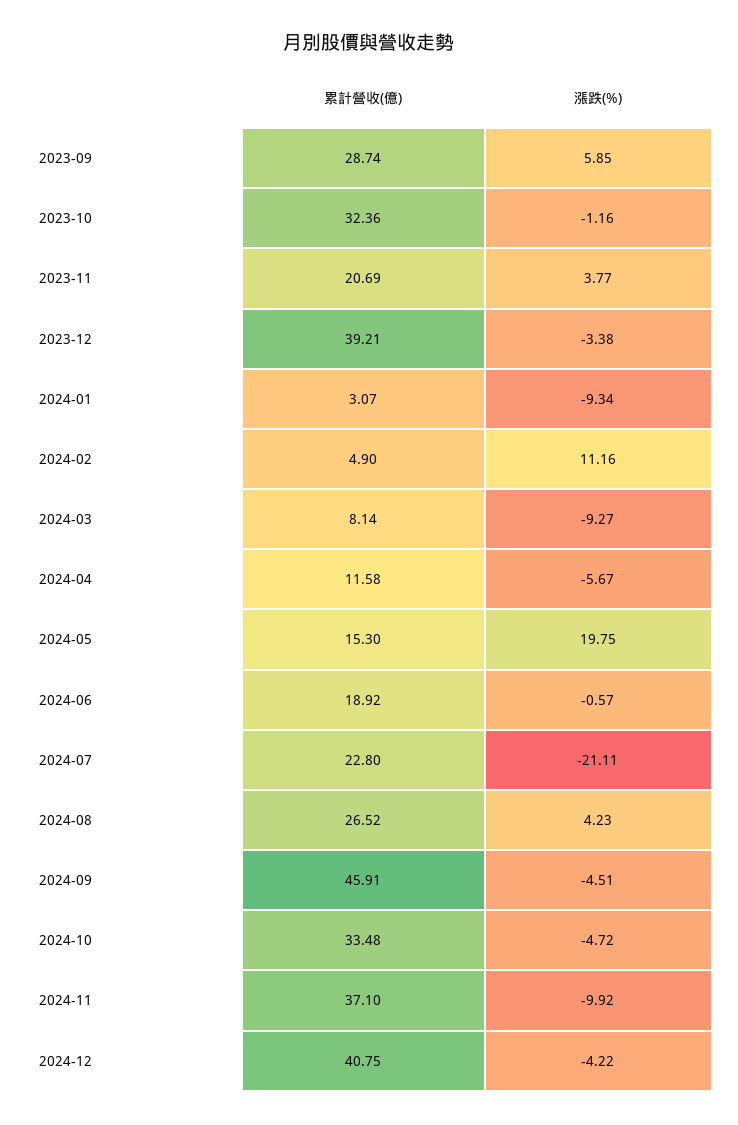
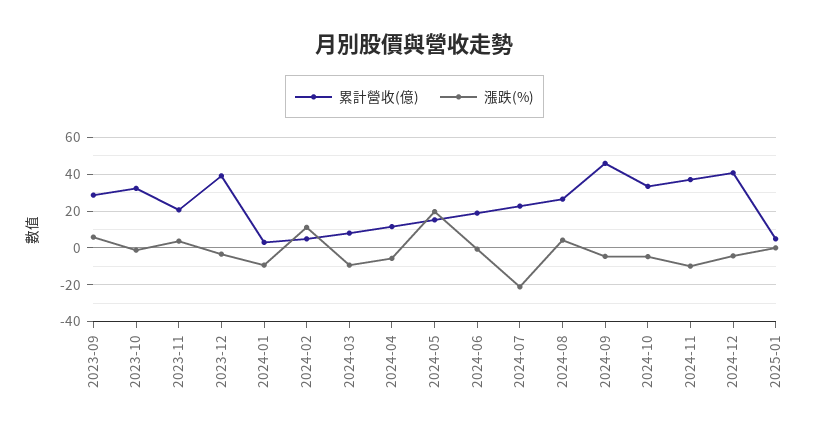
累計營收(億), 2025-01: none -> 5
漲跌(%), 2025-01: none -> 0

